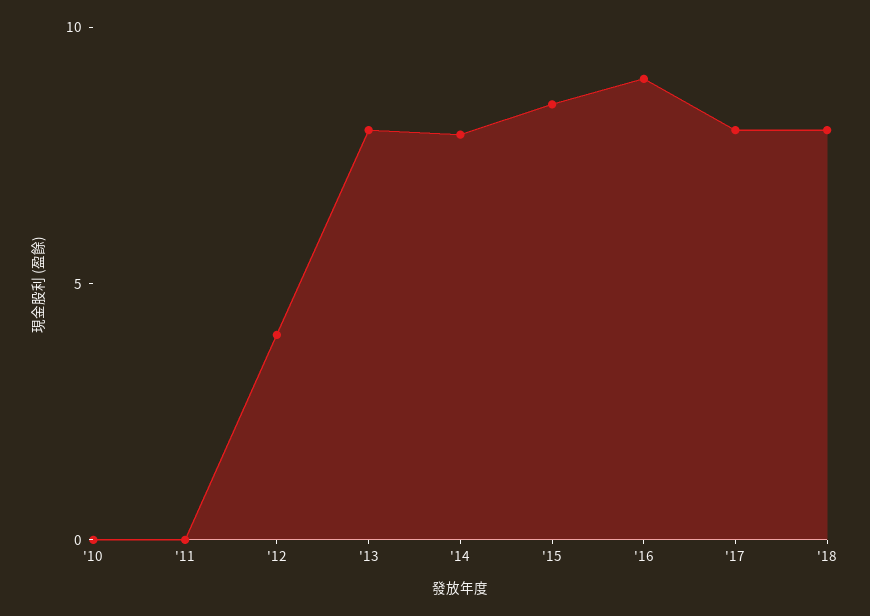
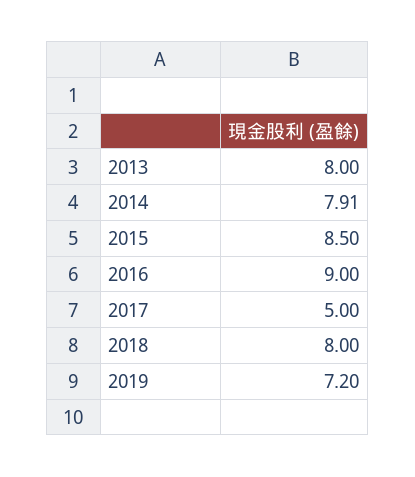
'10: 0 -> none
'11: 0 -> none
'12: 4 -> none
'17: 8 -> 5
2019: none -> 7.2

